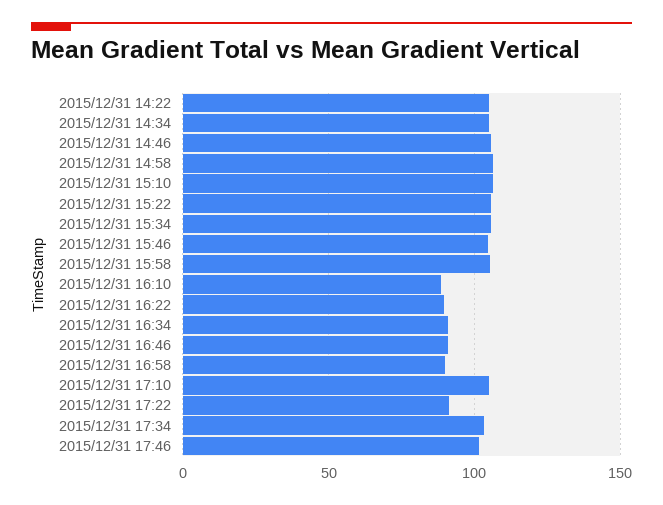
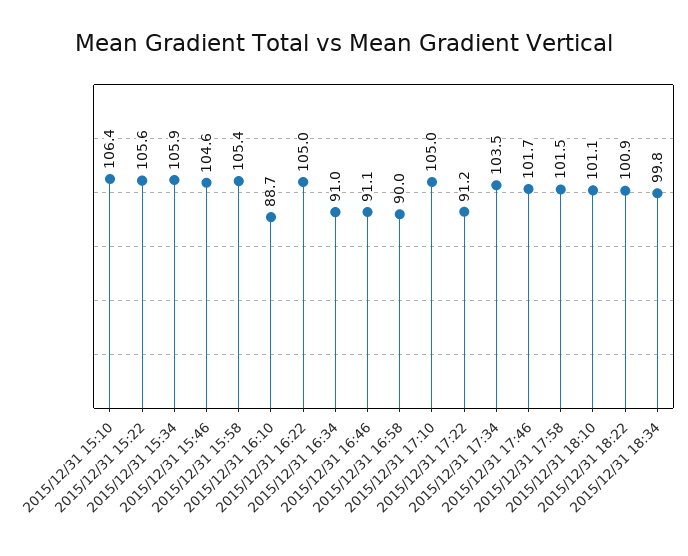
2015/12/31 14:22: 105 -> none
2015/12/31 14:34: 105 -> none
2015/12/31 14:46: 105 -> none
2015/12/31 14:58: 105 -> none
2015/12/31 16:22: 90 -> 105
2015/12/31 17:58: none -> 101.5
2015/12/31 18:10: none -> 101.1
2015/12/31 18:22: none -> 100.9
2015/12/31 18:34: none -> 99.8

